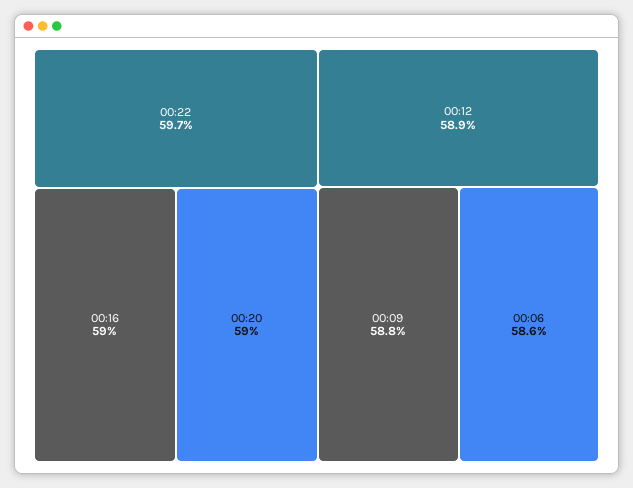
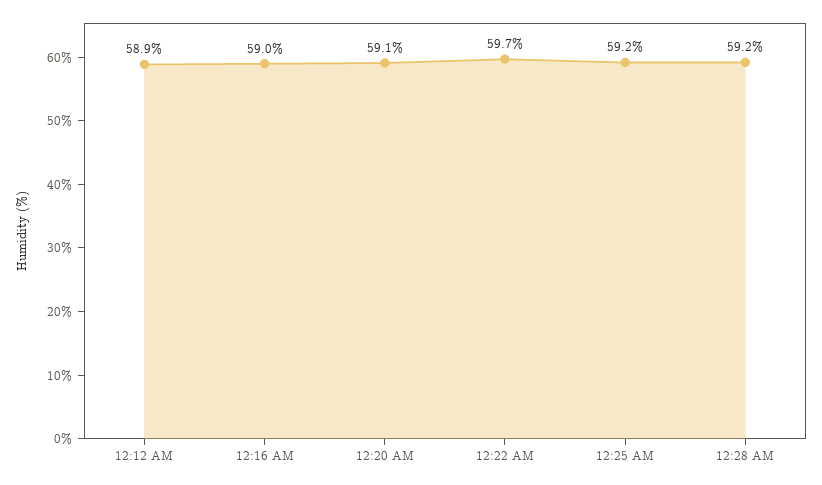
00:20: 59 -> 59.1
00:09: 58.8 -> none
00:06: 58.6 -> none
12:25 AM: none -> 59.2
12:28 AM: none -> 59.2

